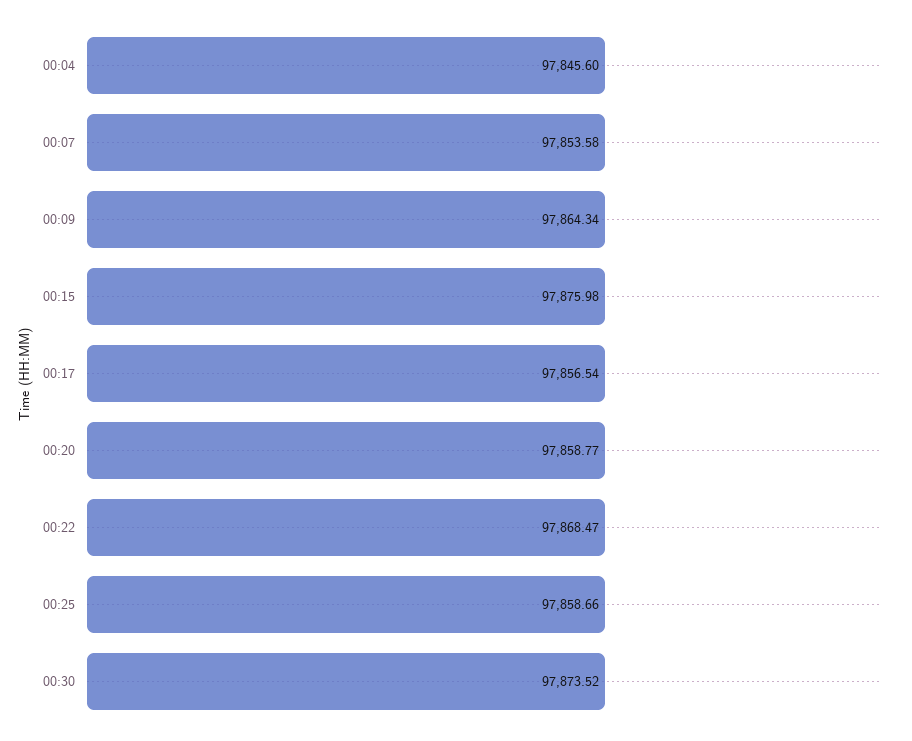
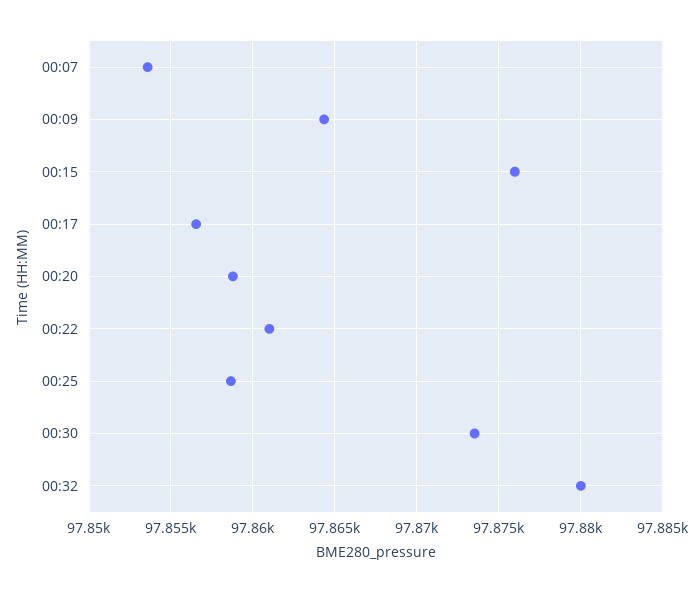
00:04: 97845.6 -> none
00:22: 97868.47 -> 97861
00:32: none -> 97880

